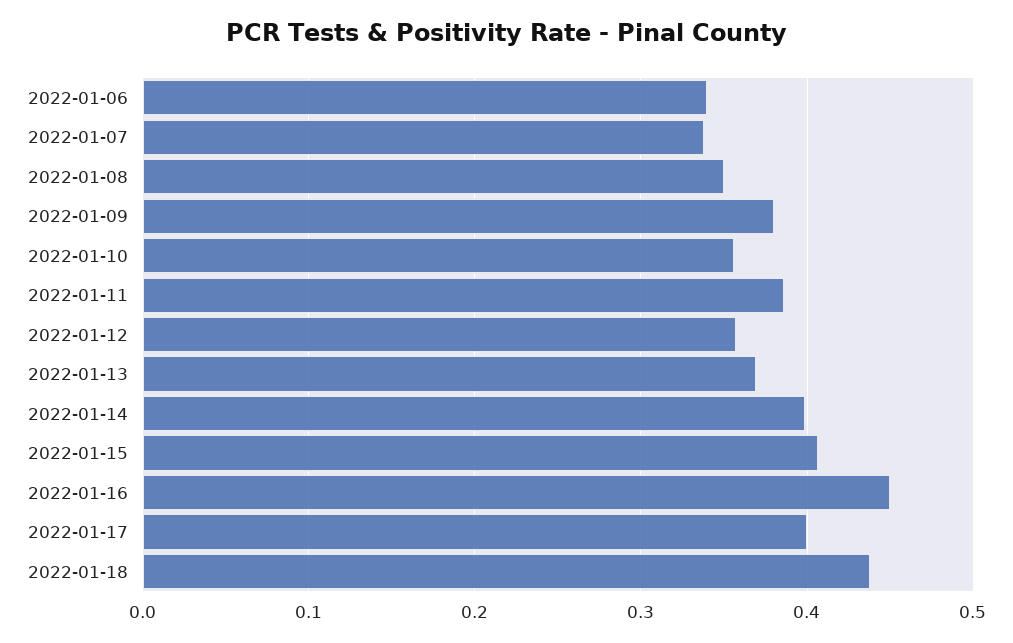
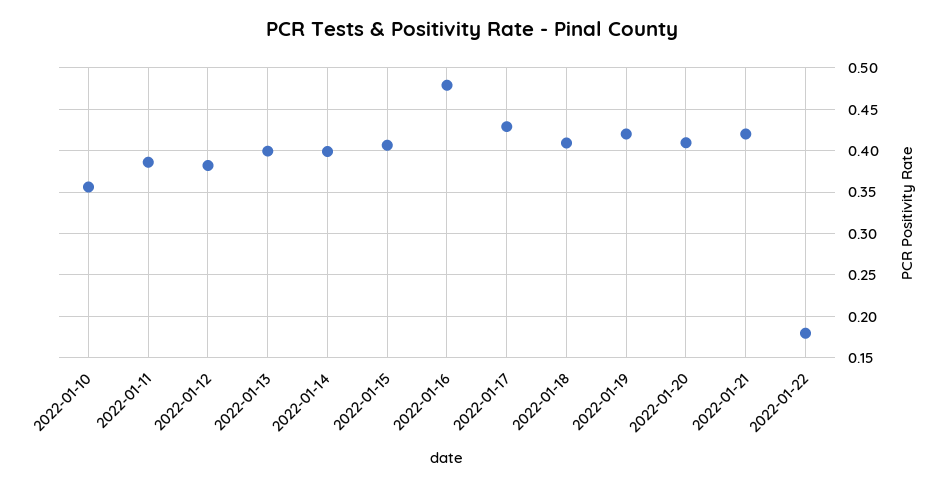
2022-01-06: 0.34 -> none
2022-01-07: 0.34 -> none
2022-01-08: 0.35 -> none
2022-01-09: 0.38 -> none
2022-01-12: 0.36 -> 0.38
2022-01-13: 0.37 -> 0.4
2022-01-16: 0.45 -> 0.48
2022-01-17: 0.4 -> 0.43
2022-01-18: 0.44 -> 0.41
2022-01-19: none -> 0.42
2022-01-20: none -> 0.41
2022-01-21: none -> 0.42
2022-01-22: none -> 0.18

